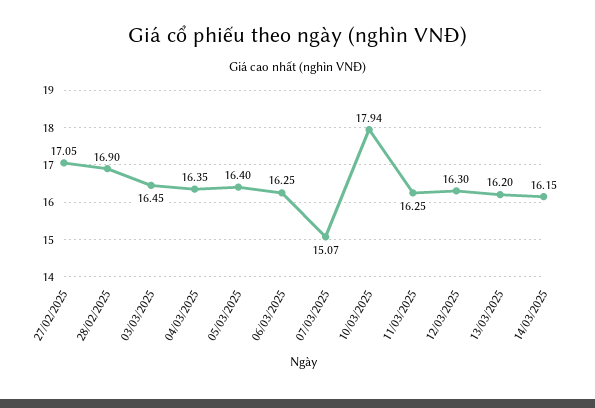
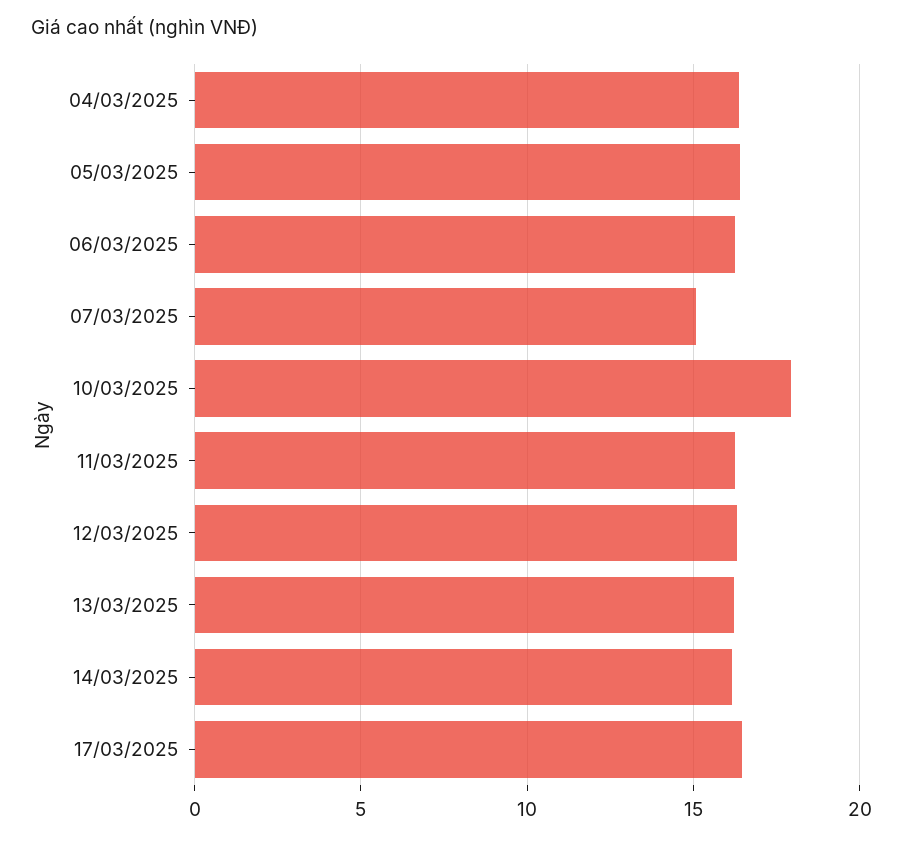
27/02/2025: 17.05 -> none
28/02/2025: 16.9 -> none
03/03/2025: 16.45 -> none
17/03/2025: none -> 16.5

